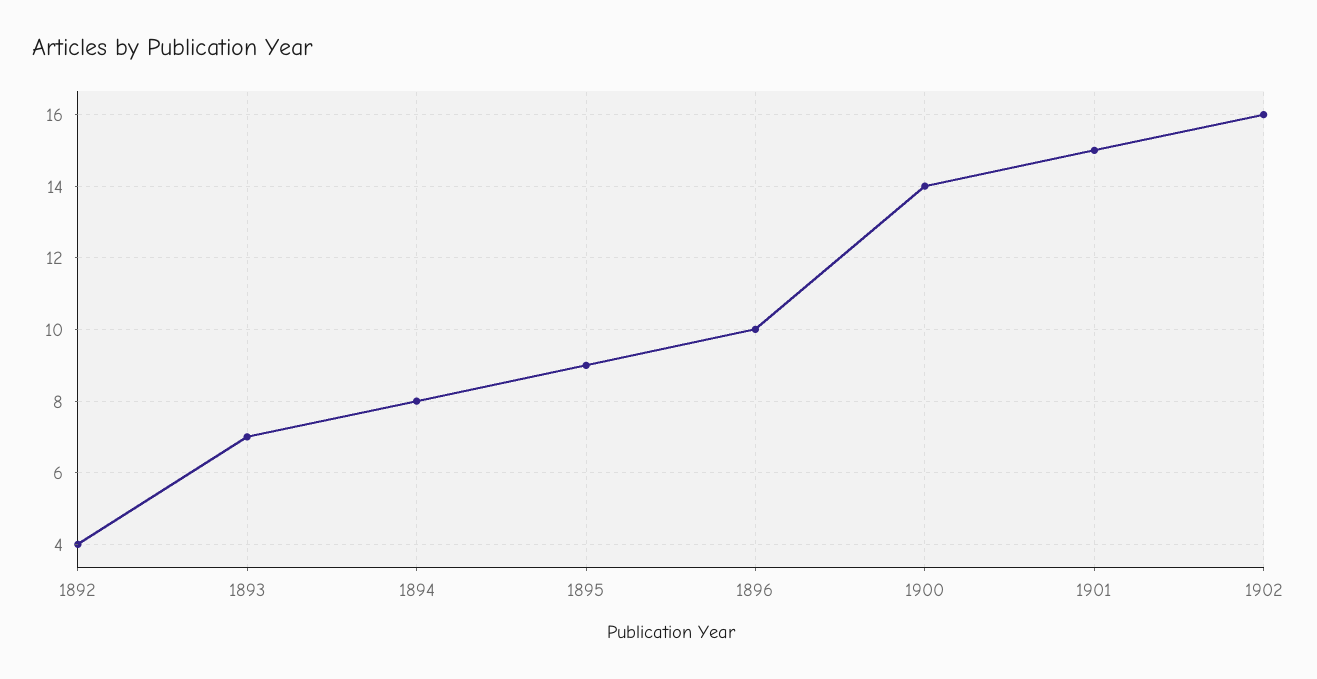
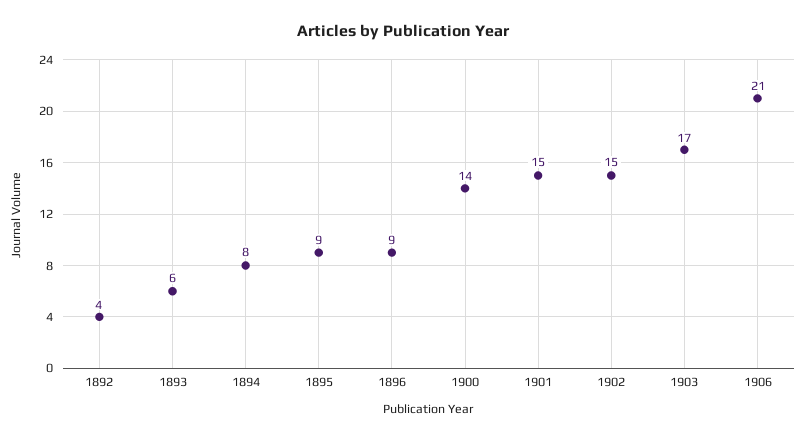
1893: 7 -> 6
1896: 10 -> 9
1902: 16 -> 15
1903: none -> 17
1906: none -> 21

